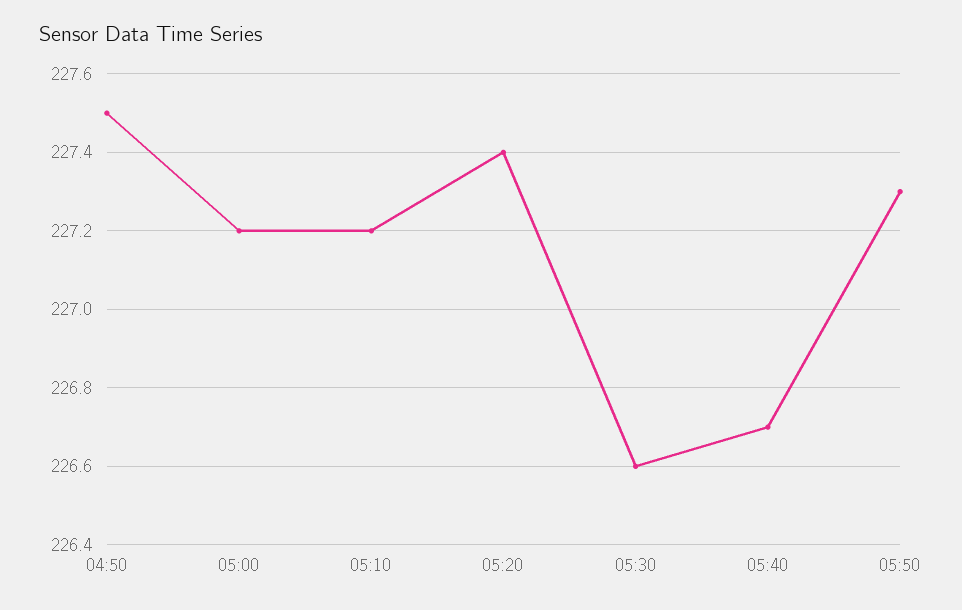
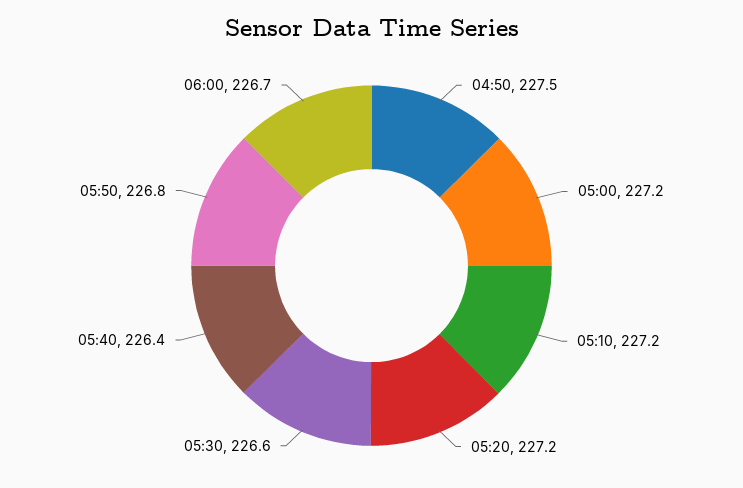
05:20: 227.4 -> 227.2
05:40: 226.7 -> 226.4
05:50: 227.3 -> 226.8
06:00: none -> 226.7

